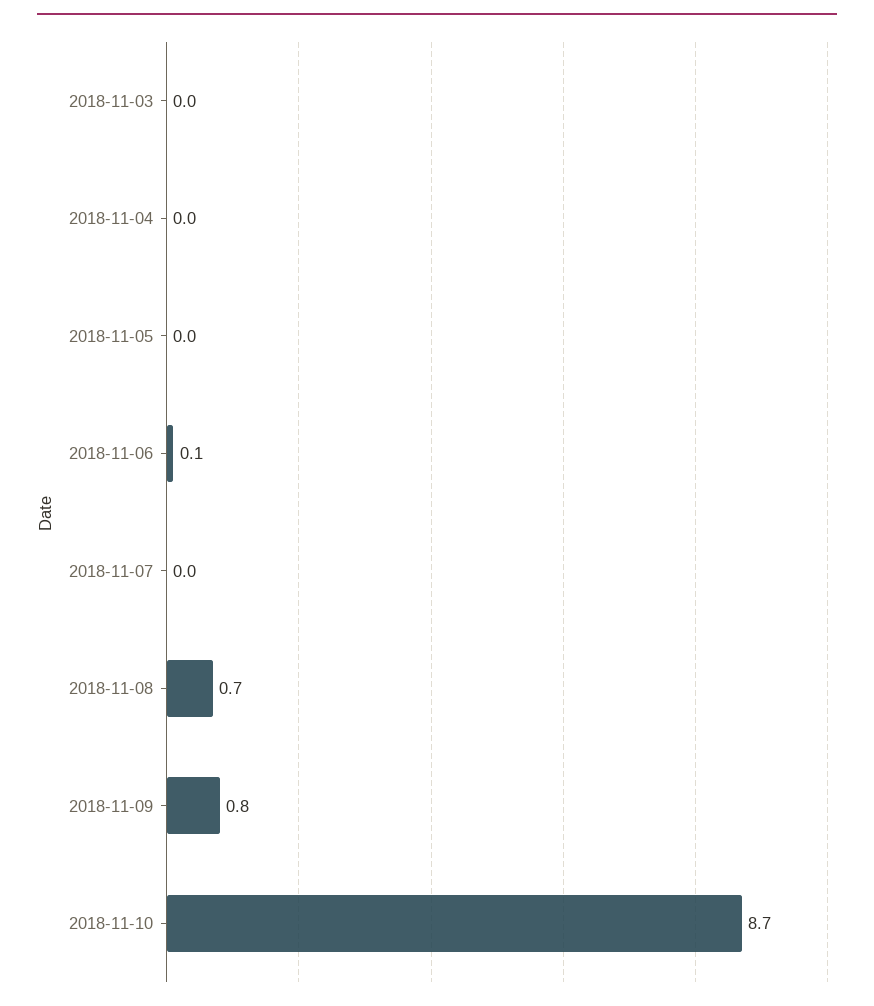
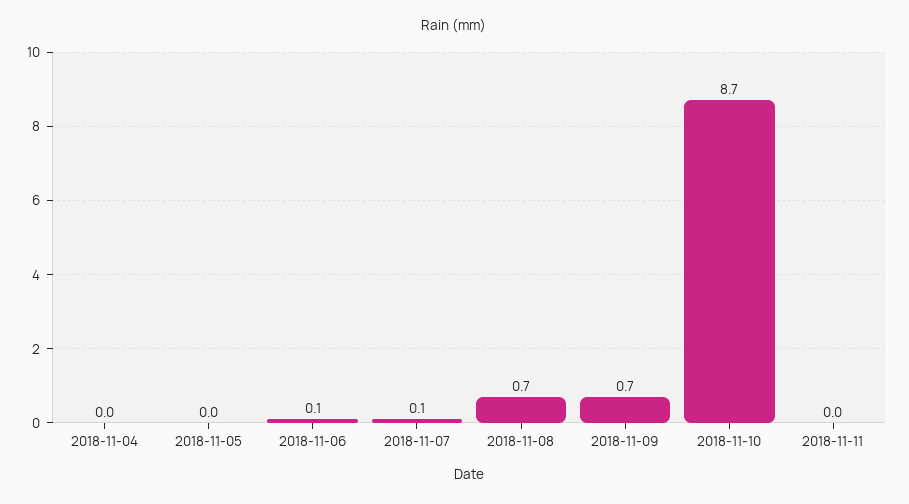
2018-11-03: 0 -> none
2018-11-07: 0 -> 0.1
2018-11-09: 0.8 -> 0.7
2018-11-11: none -> 0

